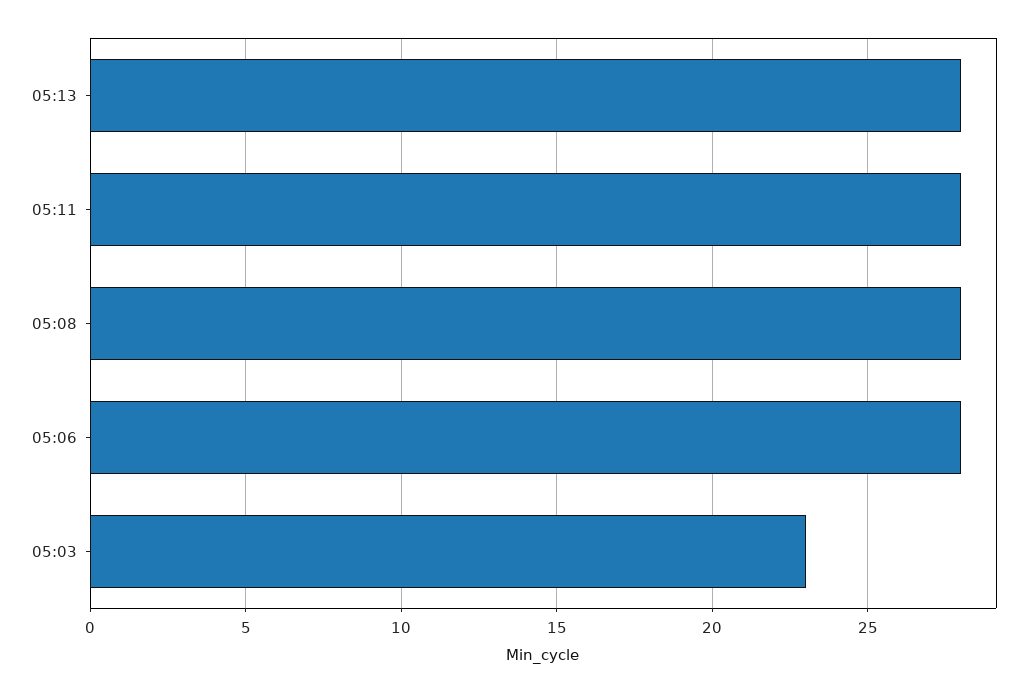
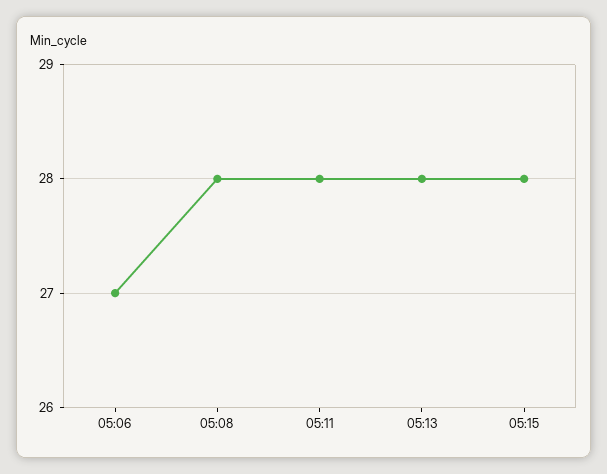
05:06: 28 -> 27
05:03: 23 -> none
05:15: none -> 28

